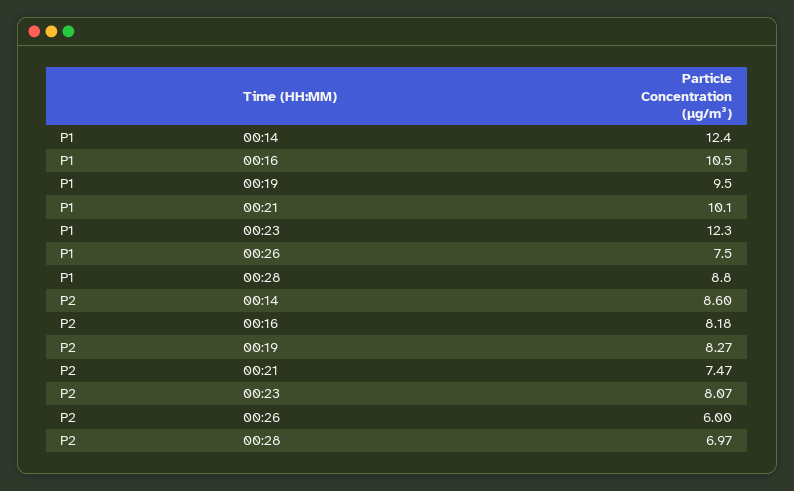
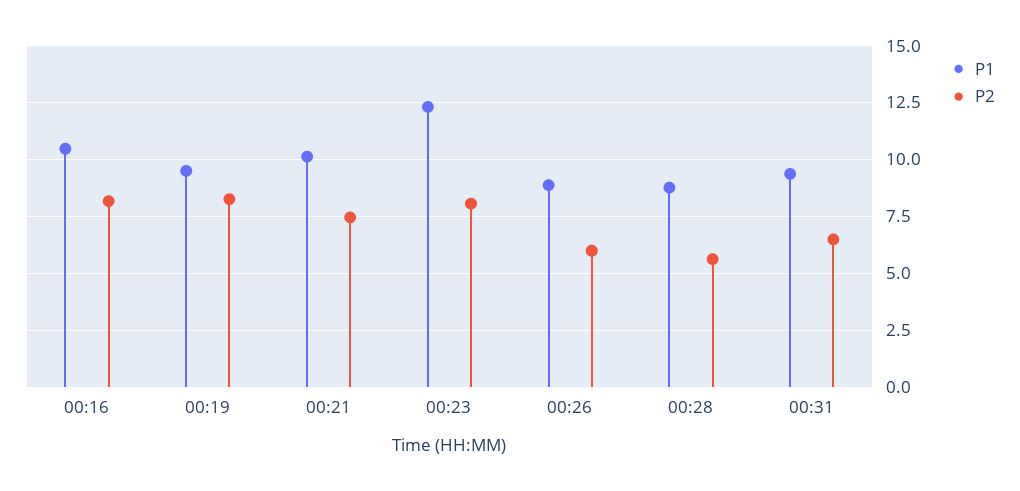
P1, 00:14: 12.4 -> none
P1, 00:26: 7.5 -> 9
P2, 00:14: 8.6 -> none
P2, 00:28: 6.97 -> 5.5
P1, 00:31: none -> 9.5
P2, 00:31: none -> 6.5

